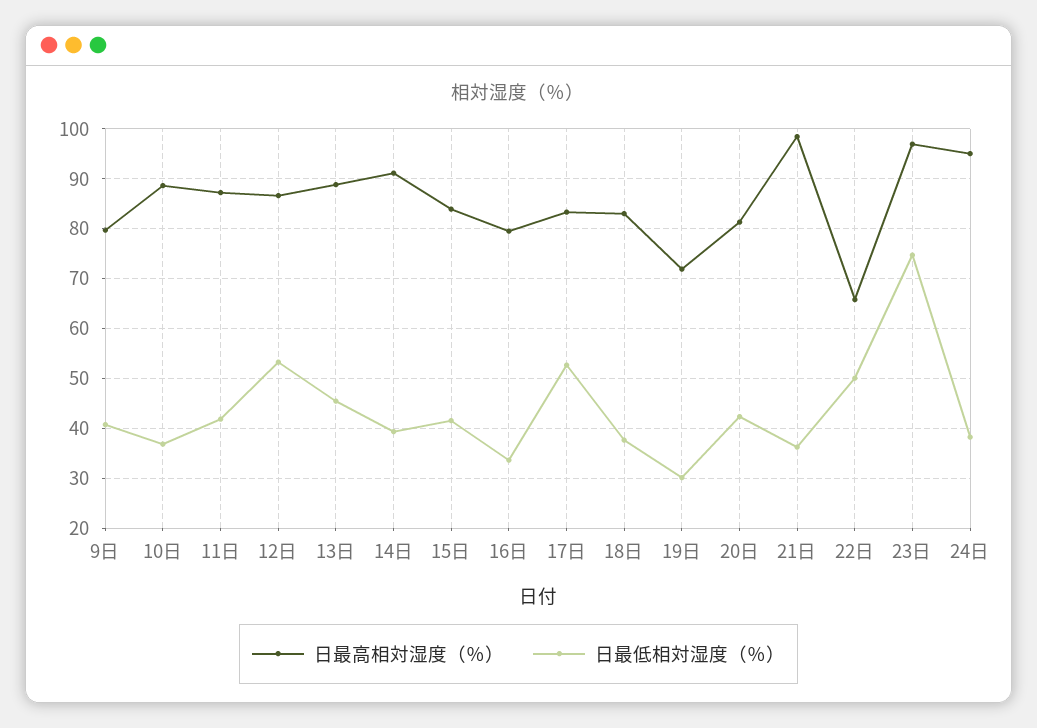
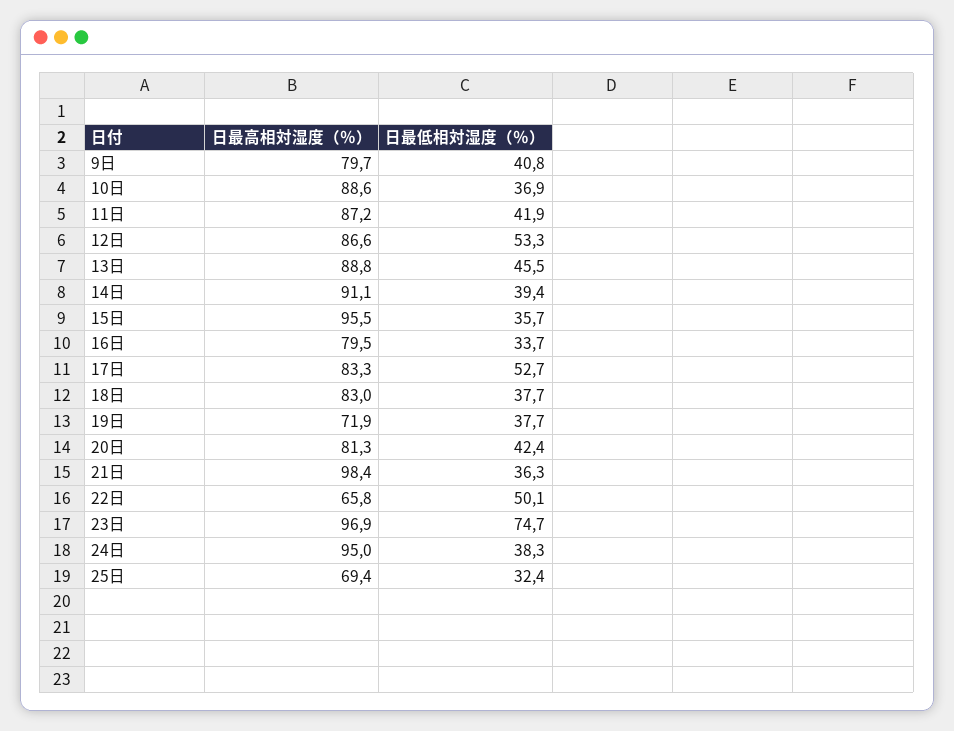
日最高相対湿度（％）, 15日: 84 -> 95.5
日最低相対湿度（％）, 15日: 42 -> 35.7
日最低相対湿度（％）, 19日: 30 -> 37.7
日最高相対湿度（％）, 25日: none -> 69.4
日最低相対湿度（％）, 25日: none -> 32.4

